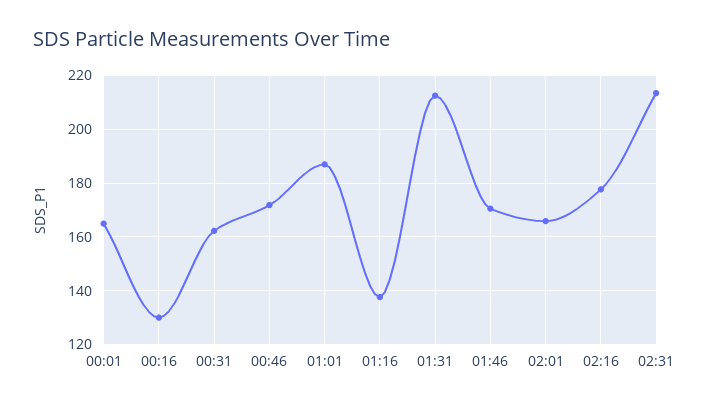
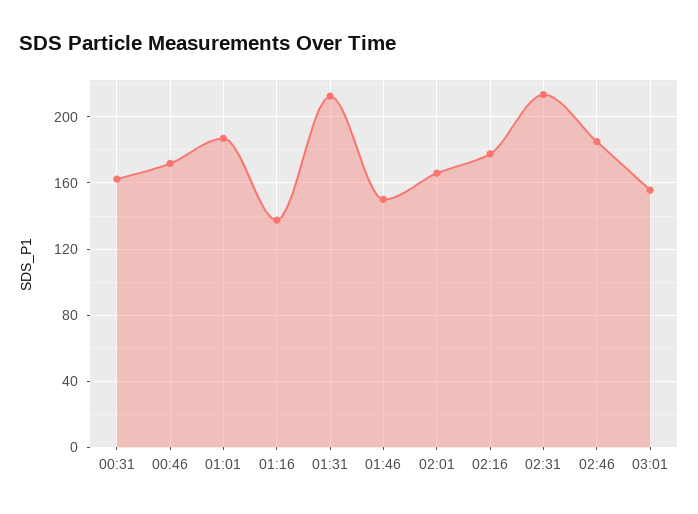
00:01: 165 -> none
00:16: 130 -> none
01:46: 170 -> 150
02:46: none -> 185
03:01: none -> 155

